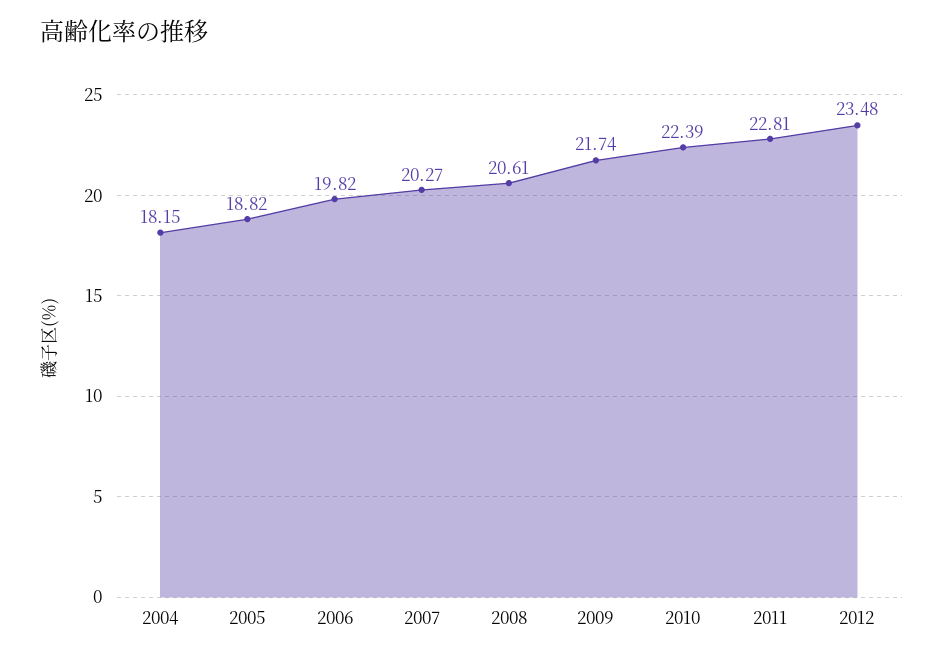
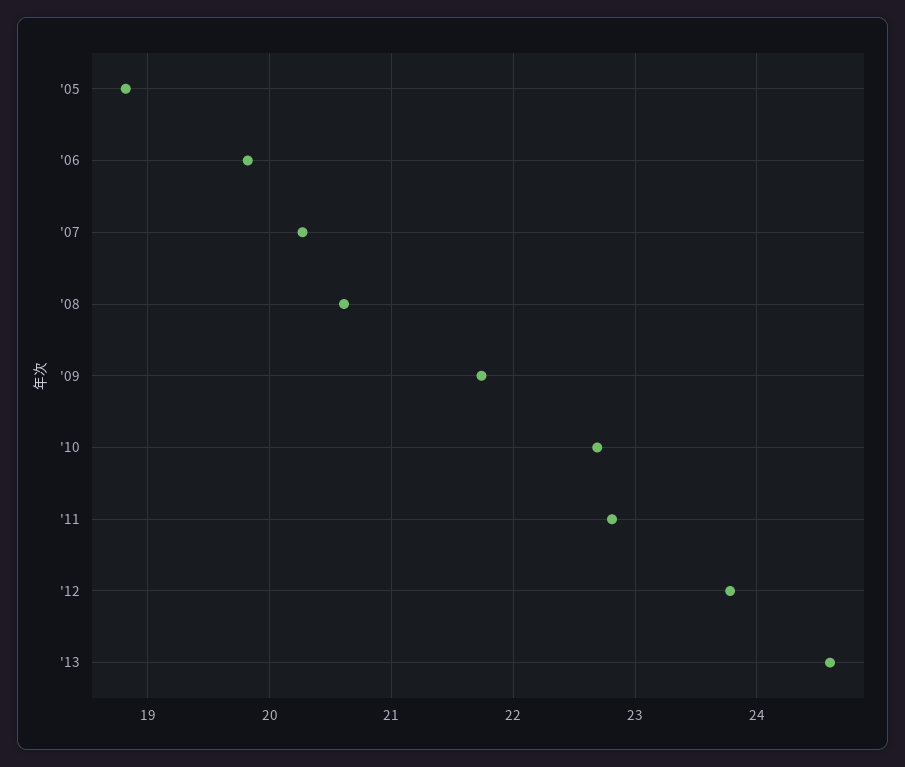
2004: 18.15 -> none
2010: 22.39 -> 22.7
2012: 23.48 -> 23.8
'13: none -> 24.6

